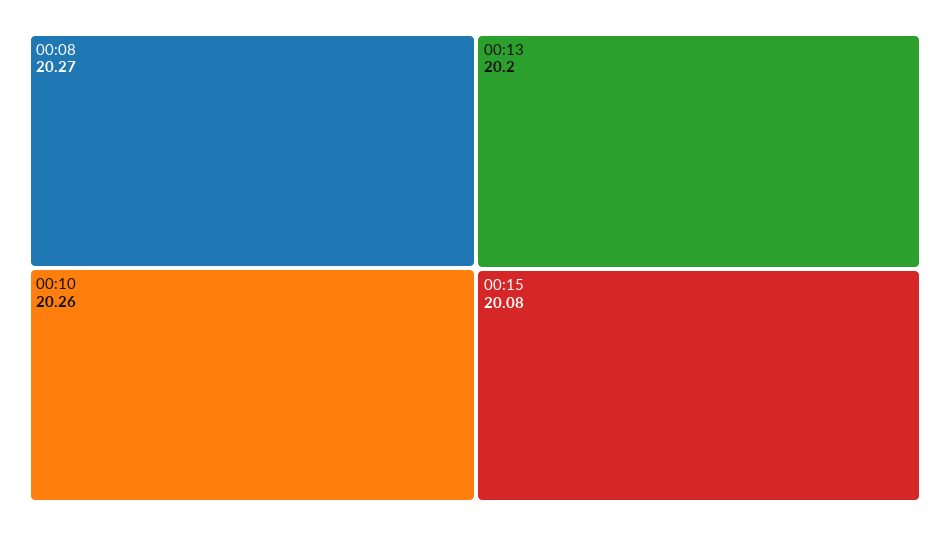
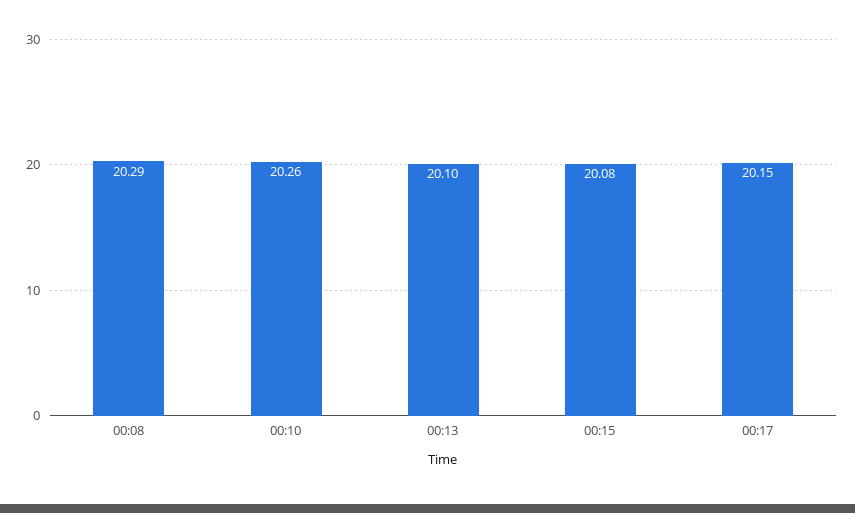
00:08: 20.27 -> 20.29
00:13: 20.2 -> 20.1
00:17: none -> 20.15

